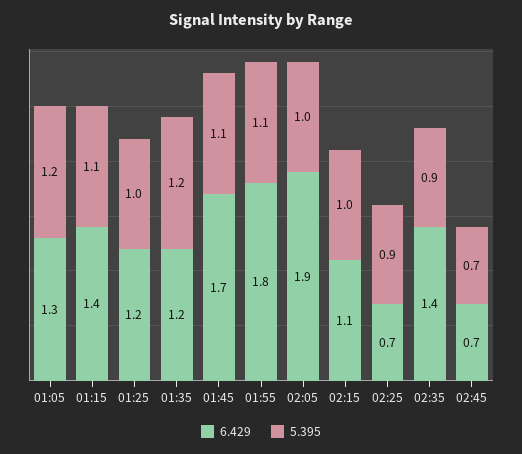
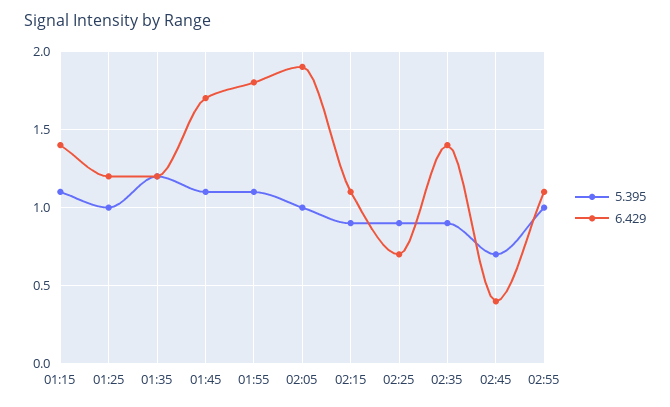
6.429, 01:05: 1.3 -> none
5.395, 01:05: 1.2 -> none
5.395, 02:15: 1 -> 0.9
6.429, 02:45: 0.7 -> 0.4
5.395, 02:55: none -> 1
6.429, 02:55: none -> 1.1

